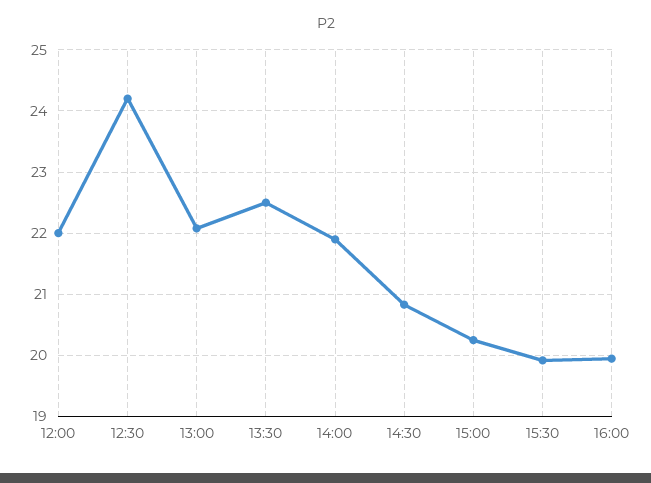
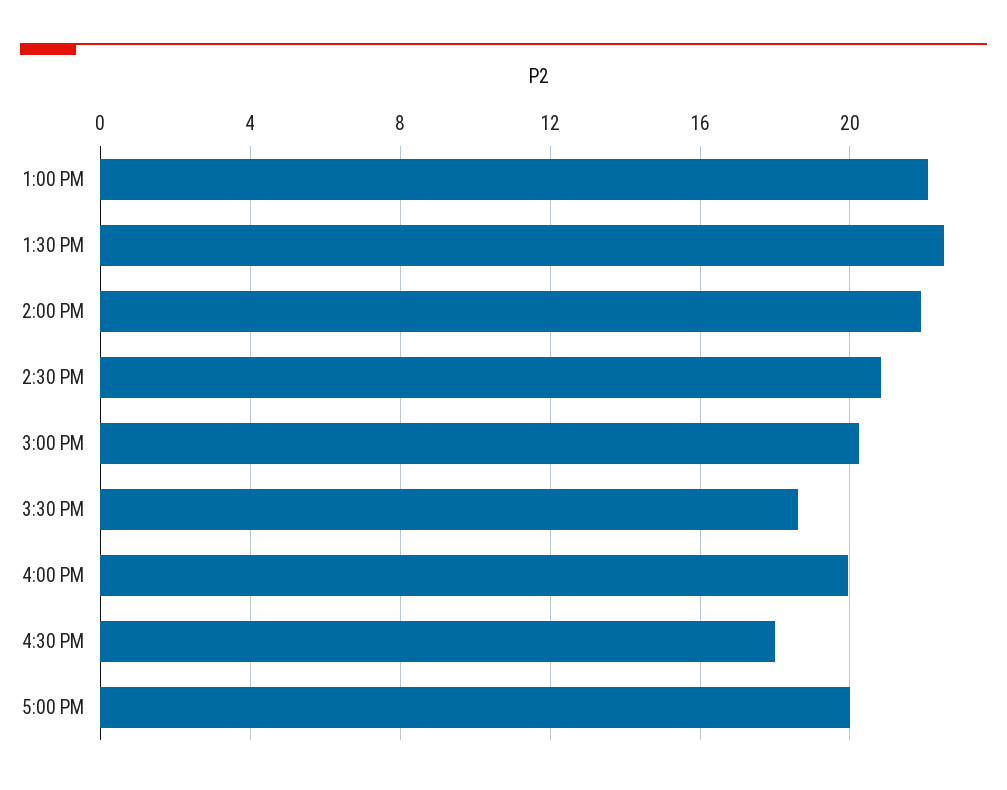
12:00: 22 -> none
12:30: 24.2 -> none
15:30: 19.9 -> 18.5
4:30 PM: none -> 18
5:00 PM: none -> 20

